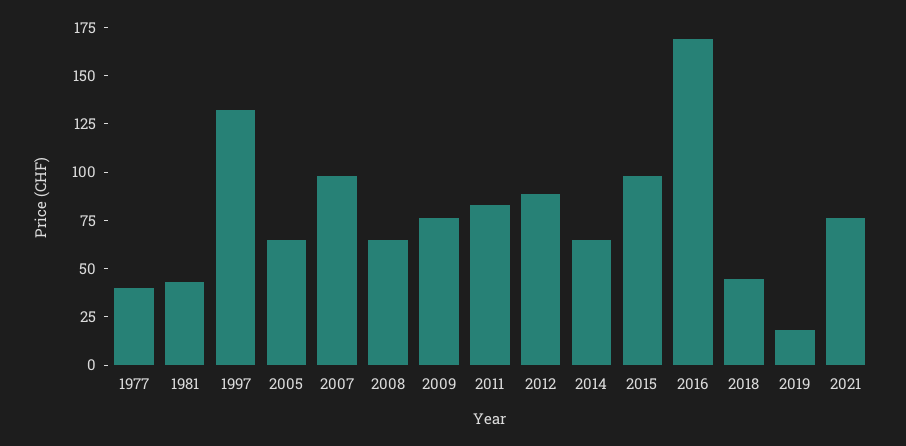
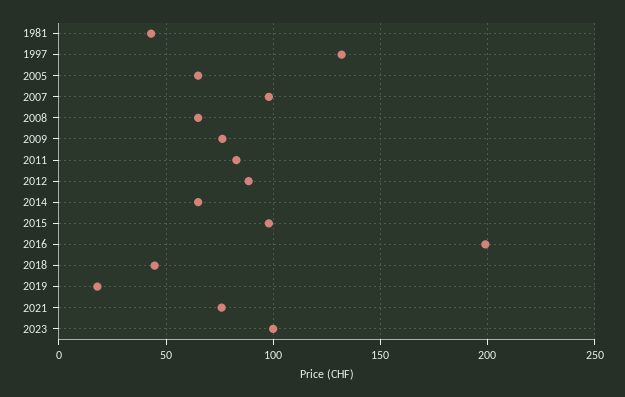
1977: 40 -> none
2016: 170 -> 200
2023: none -> 100

